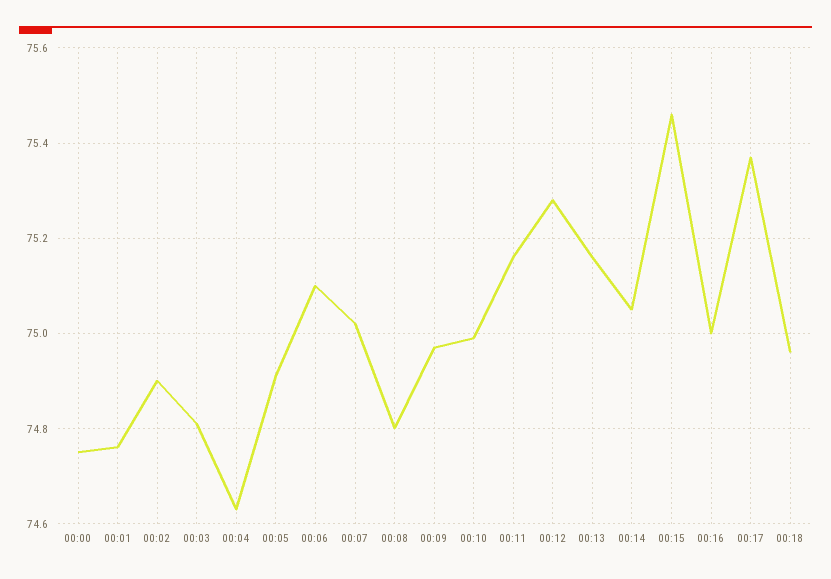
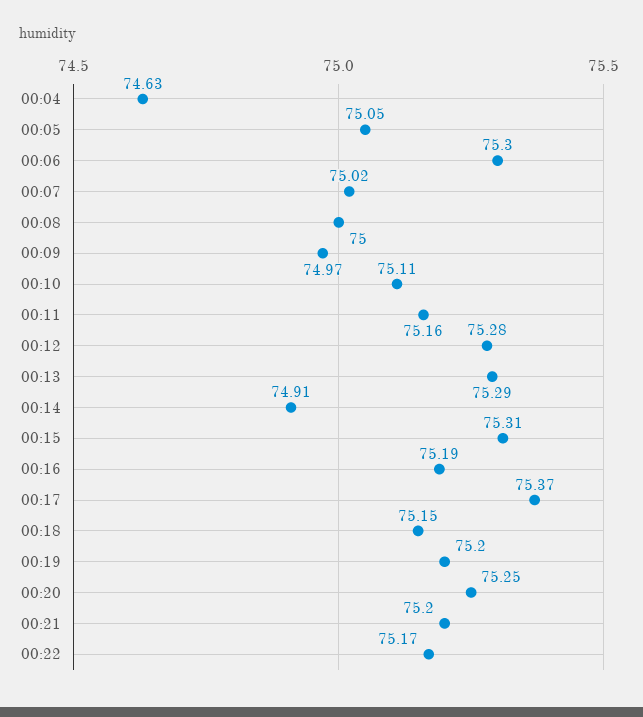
00:00: 74.75 -> none
00:01: 74.75 -> none
00:02: 74.9 -> none
00:03: 74.8 -> none
00:05: 74.9 -> 75.05
00:06: 75.1 -> 75.3
00:08: 74.8 -> 75
00:10: 75 -> 75.11
00:13: 75.15 -> 75.29
00:14: 75.05 -> 74.91
00:15: 75.45 -> 75.31
00:16: 75 -> 75.19
00:18: 74.95 -> 75.15
00:19: none -> 75.2
00:20: none -> 75.25
00:21: none -> 75.2
00:22: none -> 75.17

